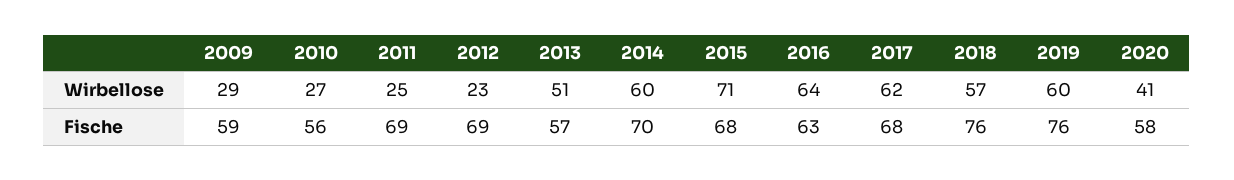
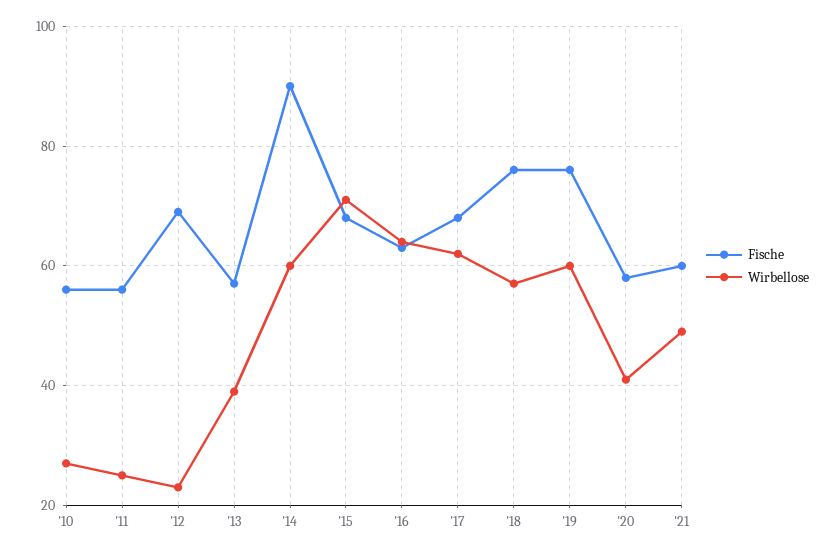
Wirbellose, 2009: 29 -> none
Wirbellose, 2013: 51 -> 40
Fische, 2009: 59 -> none
Fische, 2011: 69 -> 55
Fische, 2014: 70 -> 90
Fische, '21: none -> 60
Wirbellose, '21: none -> 50

